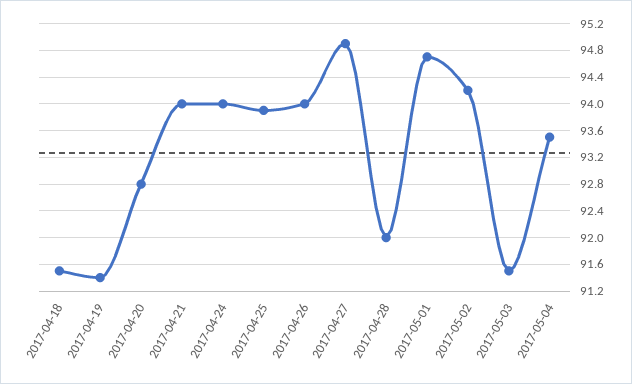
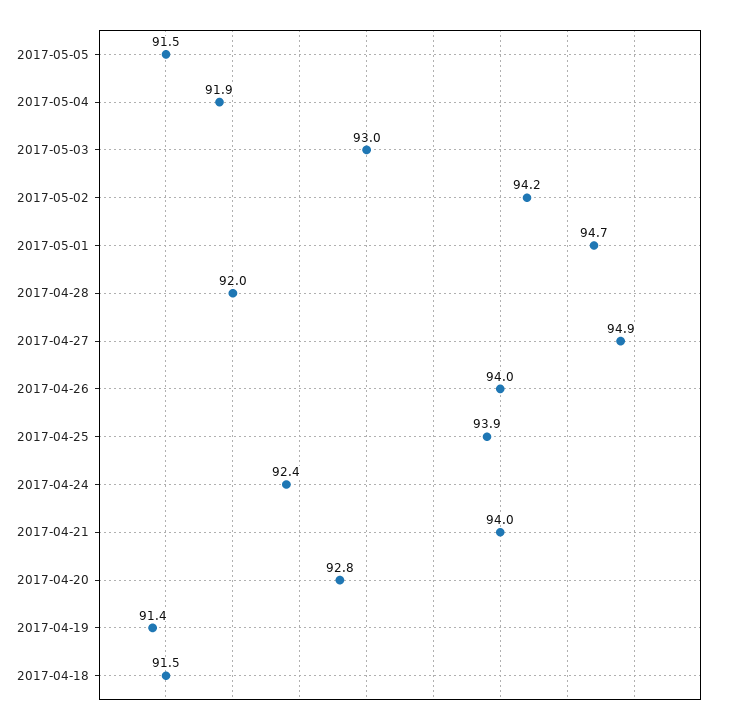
2017-04-24: 94 -> 92.4
2017-05-03: 91.5 -> 93
2017-05-04: 93.5 -> 91.9
2017-05-05: none -> 91.5

